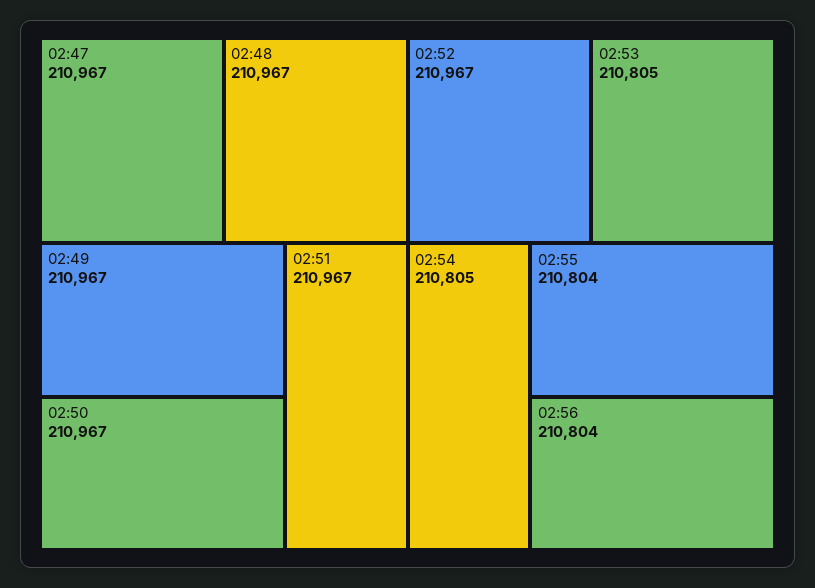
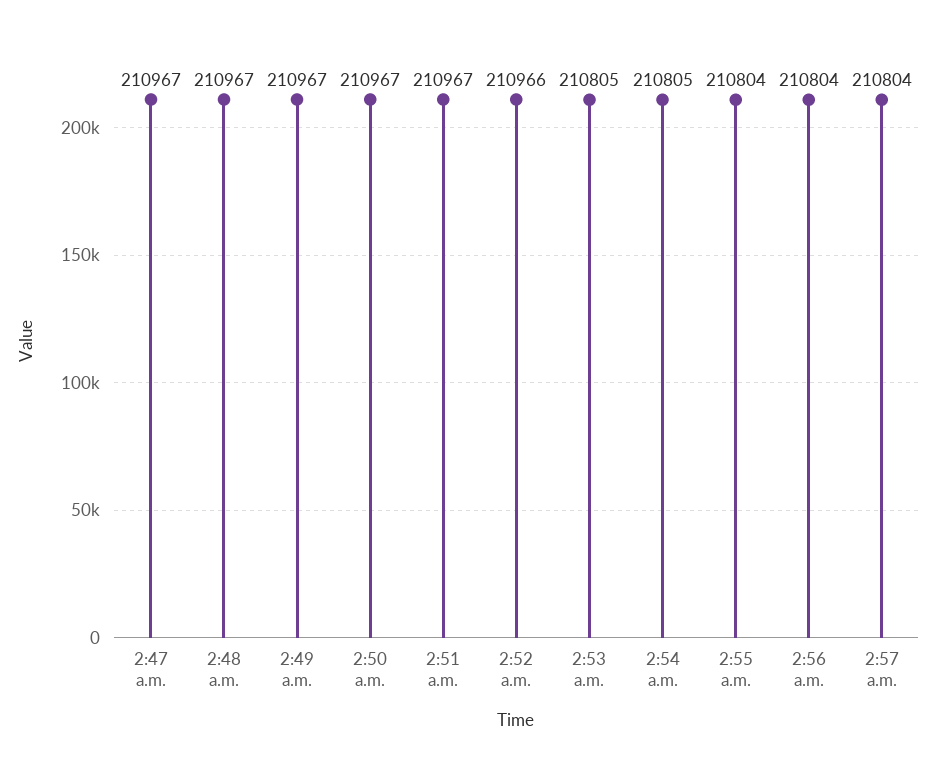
02:52: 210967 -> 210966
2:57 a.m.: none -> 210804

